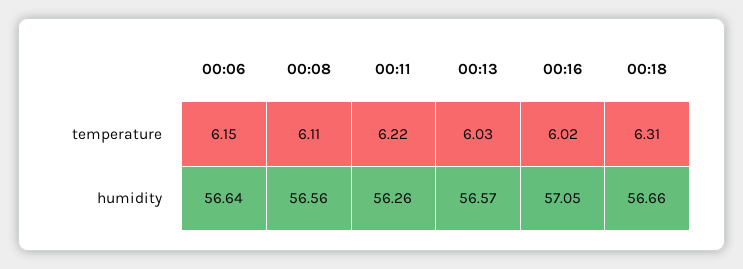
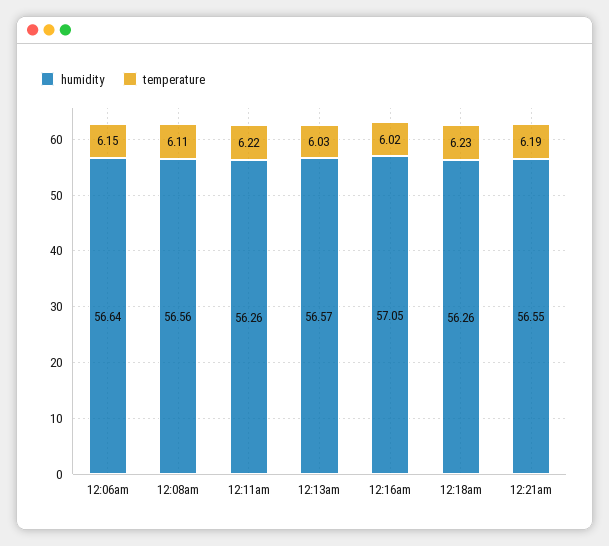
temperature, 00:18: 6.31 -> 6.23
humidity, 00:18: 56.66 -> 56.26
humidity, 12:21am: none -> 56.55
temperature, 12:21am: none -> 6.19

